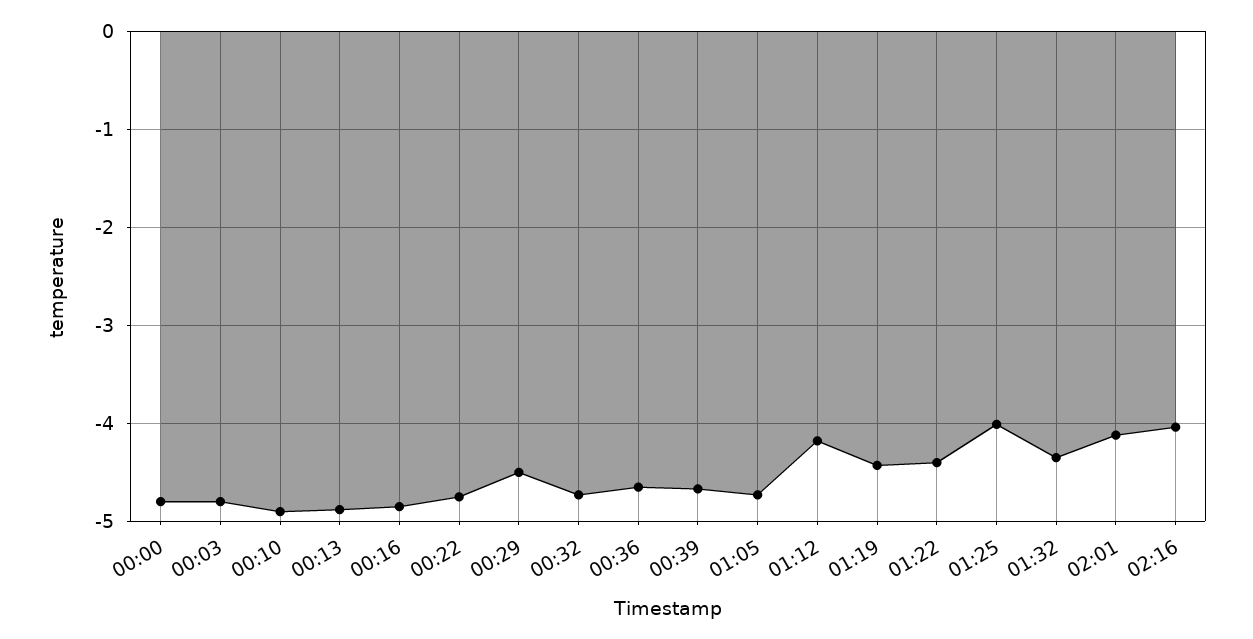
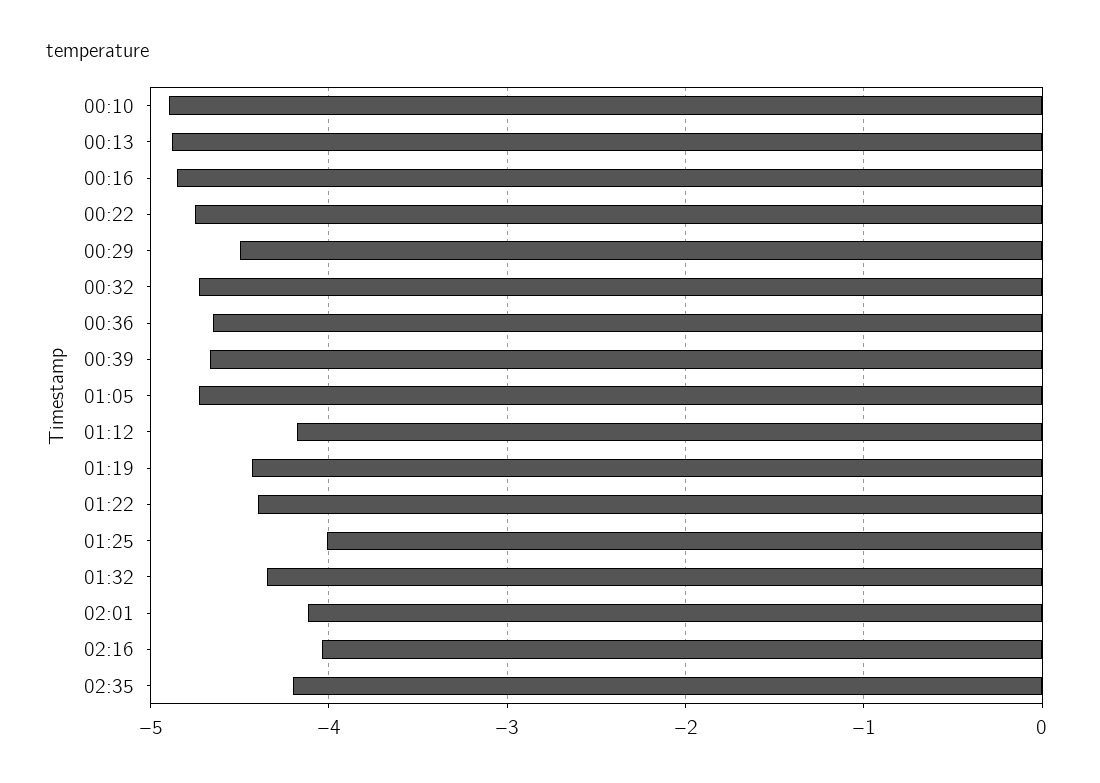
00:00: -4.8 -> none
00:03: -4.8 -> none
02:35: none -> -4.2

